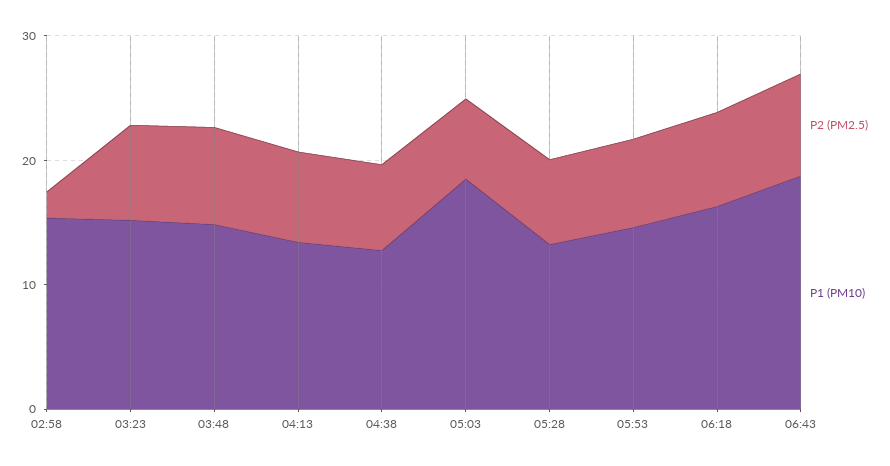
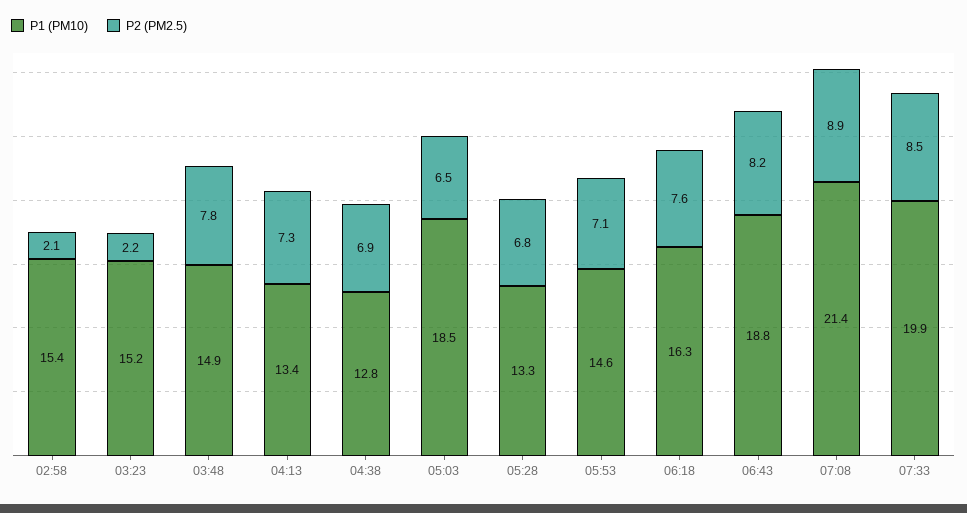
P2 (PM2.5), 03:23: 8 -> 2.2
P1 (PM10), 07:08: none -> 21.4
P2 (PM2.5), 07:08: none -> 8.9
P1 (PM10), 07:33: none -> 19.9
P2 (PM2.5), 07:33: none -> 8.5

